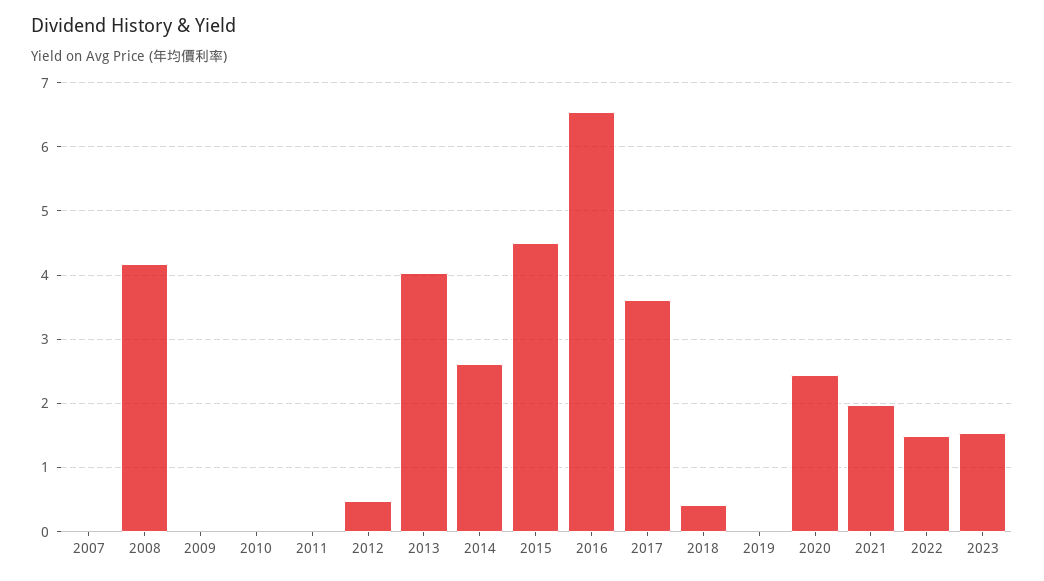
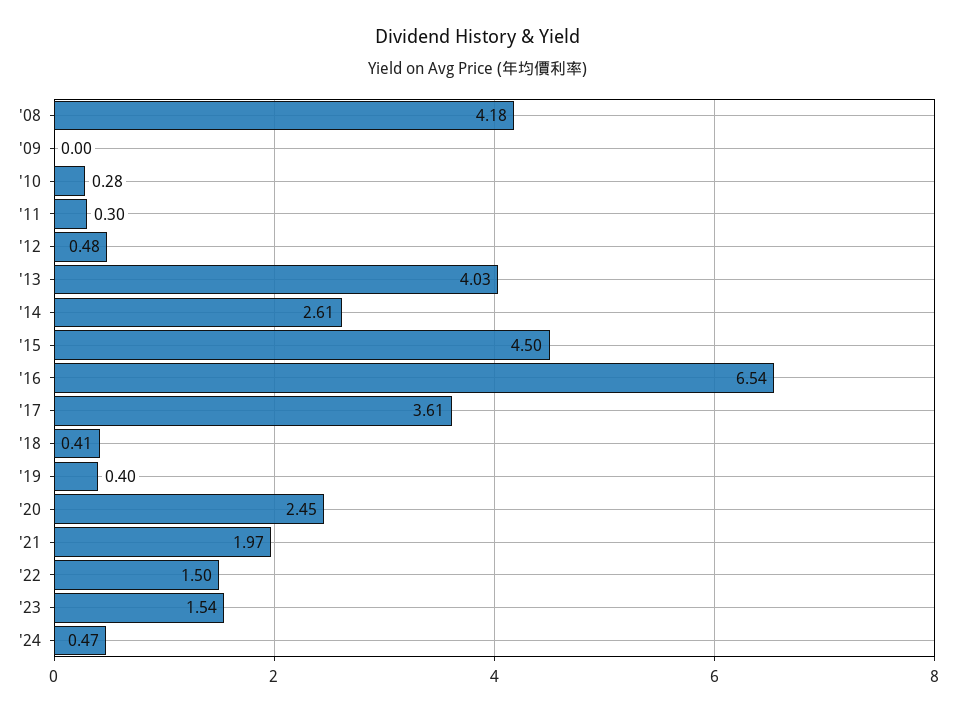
2007: 0 -> none
2010: 0 -> 0.28
2011: 0 -> 0.3
2019: 0 -> 0.4
'24: none -> 0.47

